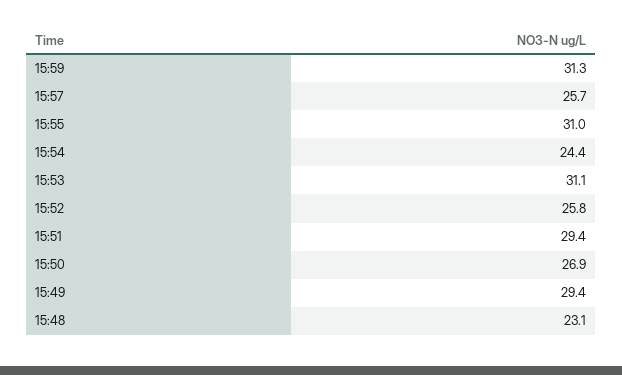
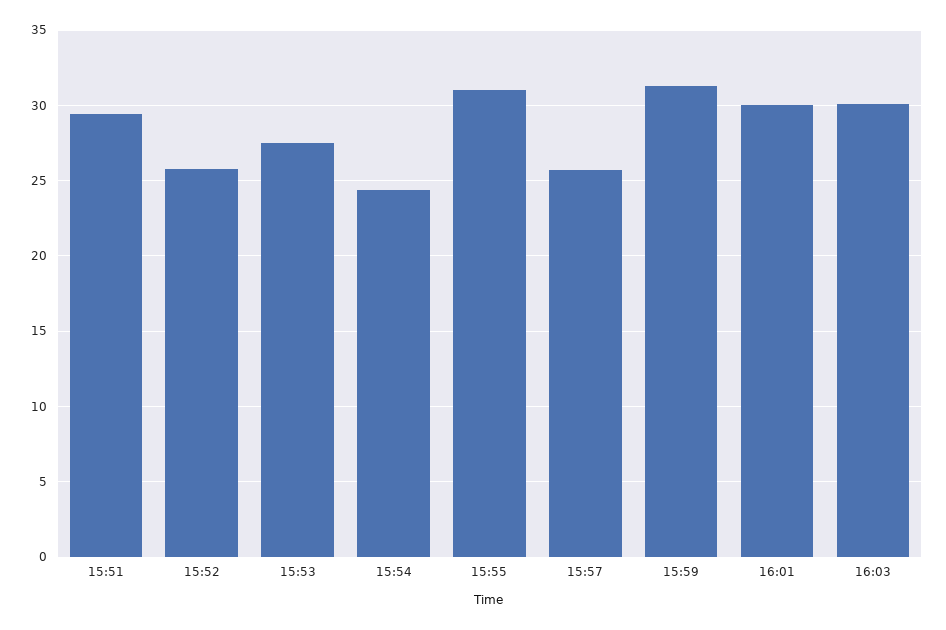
15:53: 31.1 -> 27.5
15:50: 26.9 -> none
15:49: 29.4 -> none
15:48: 23.1 -> none
16:01: none -> 30
16:03: none -> 30

